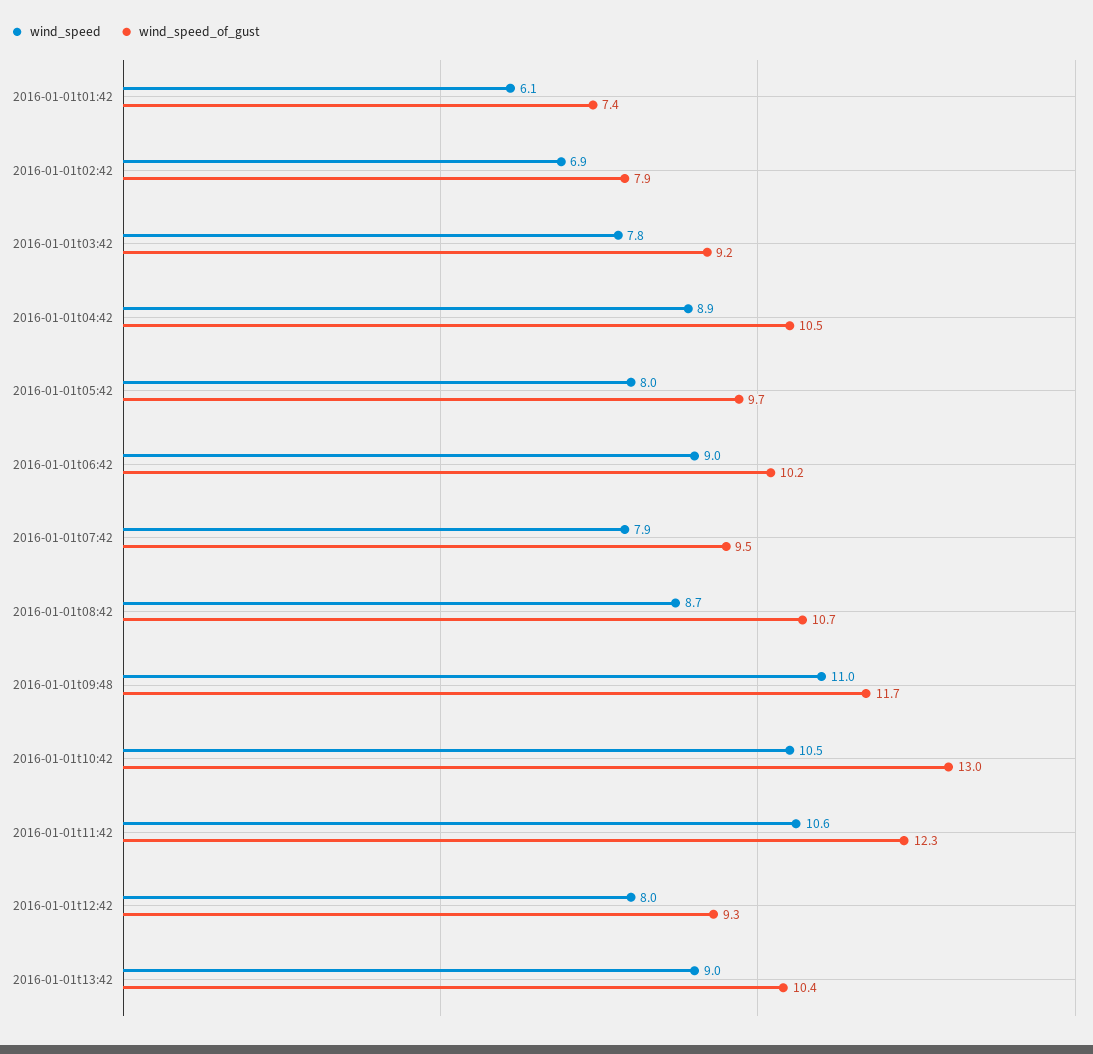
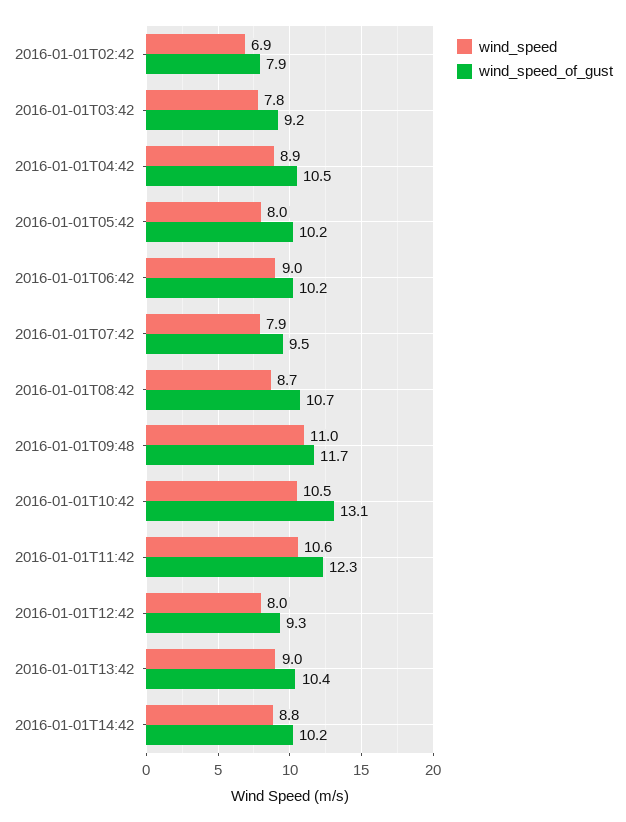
wind_speed, 2016-01-01t01:42: 6.1 -> none
wind_speed_of_gust, 2016-01-01t01:42: 7.4 -> none
wind_speed_of_gust, 2016-01-01t05:42: 9.7 -> 10.2
wind_speed_of_gust, 2016-01-01t10:42: 13 -> 13.1
wind_speed, 2016-01-01T14:42: none -> 8.8
wind_speed_of_gust, 2016-01-01T14:42: none -> 10.2

